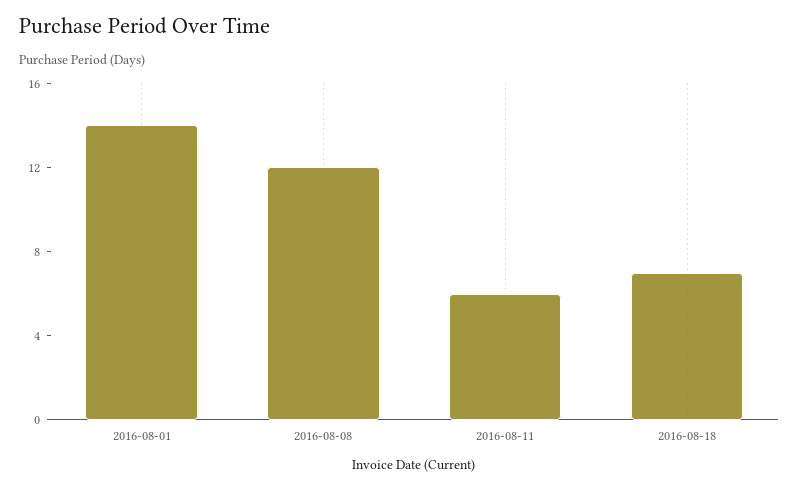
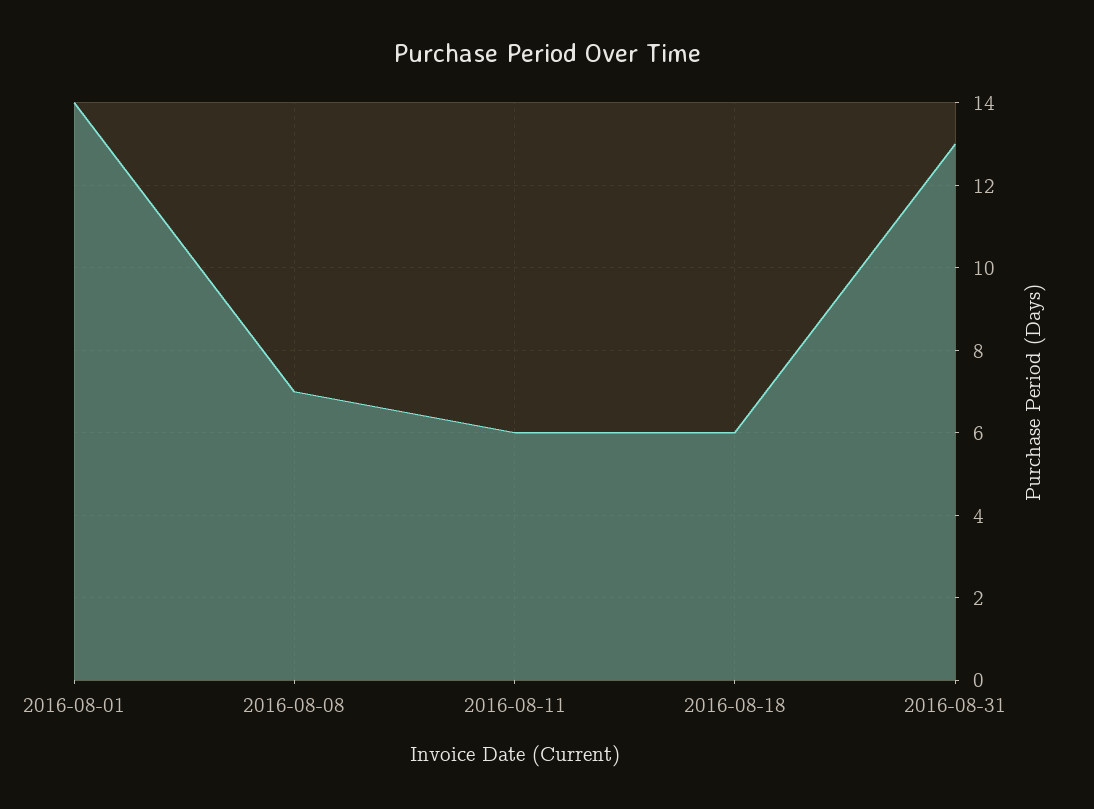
2016-08-08: 12 -> 7
2016-08-18: 7 -> 6
2016-08-31: none -> 13

